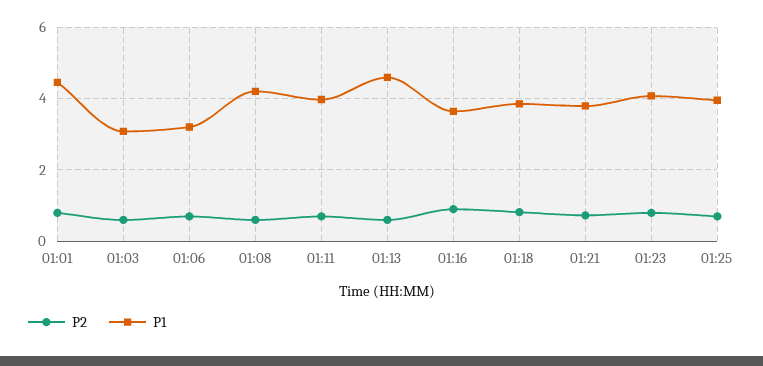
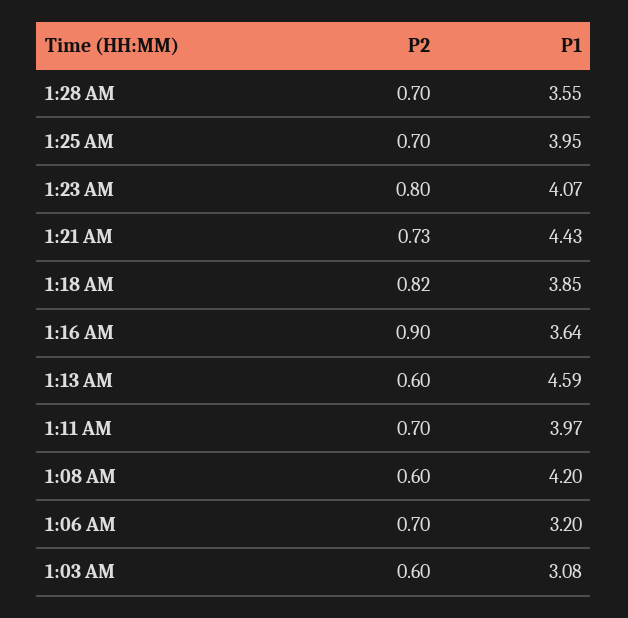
P2, 01:01: 0.8 -> none
P1, 01:01: 4.4 -> none
P1, 01:21: 3.8 -> 4.43
P2, 1:28 AM: none -> 0.7
P1, 1:28 AM: none -> 3.55

